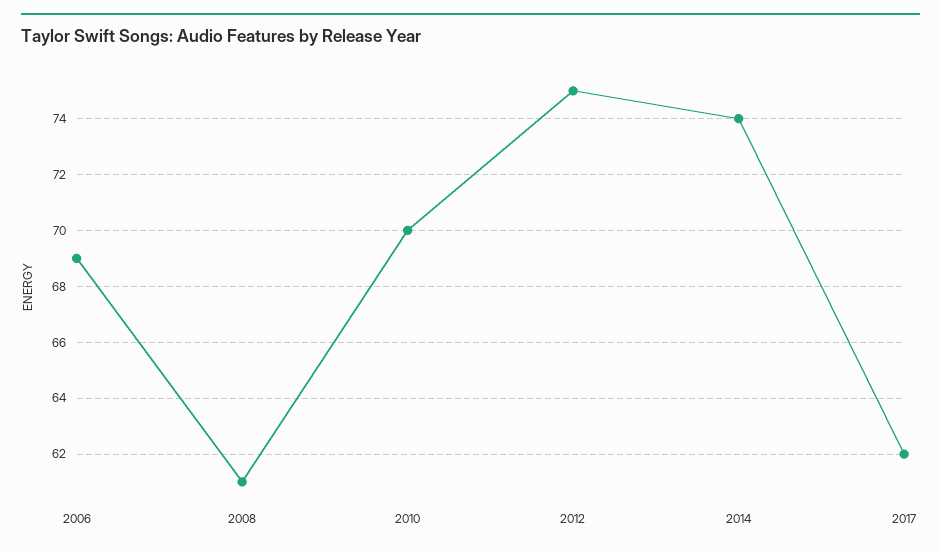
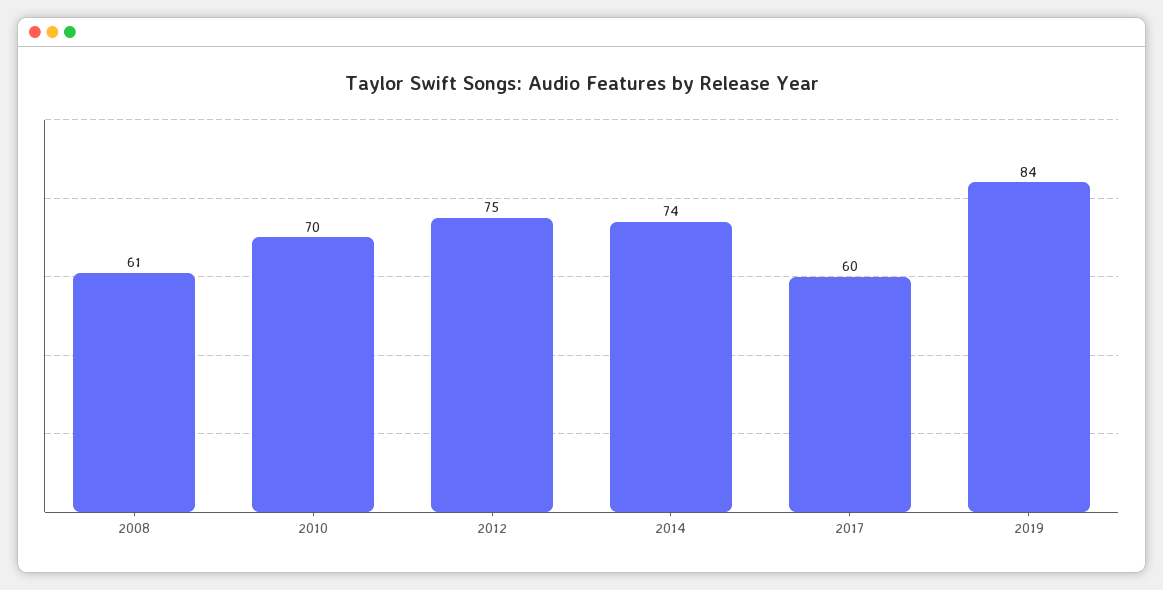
2006: 69 -> none
2017: 62 -> 60
2019: none -> 84

